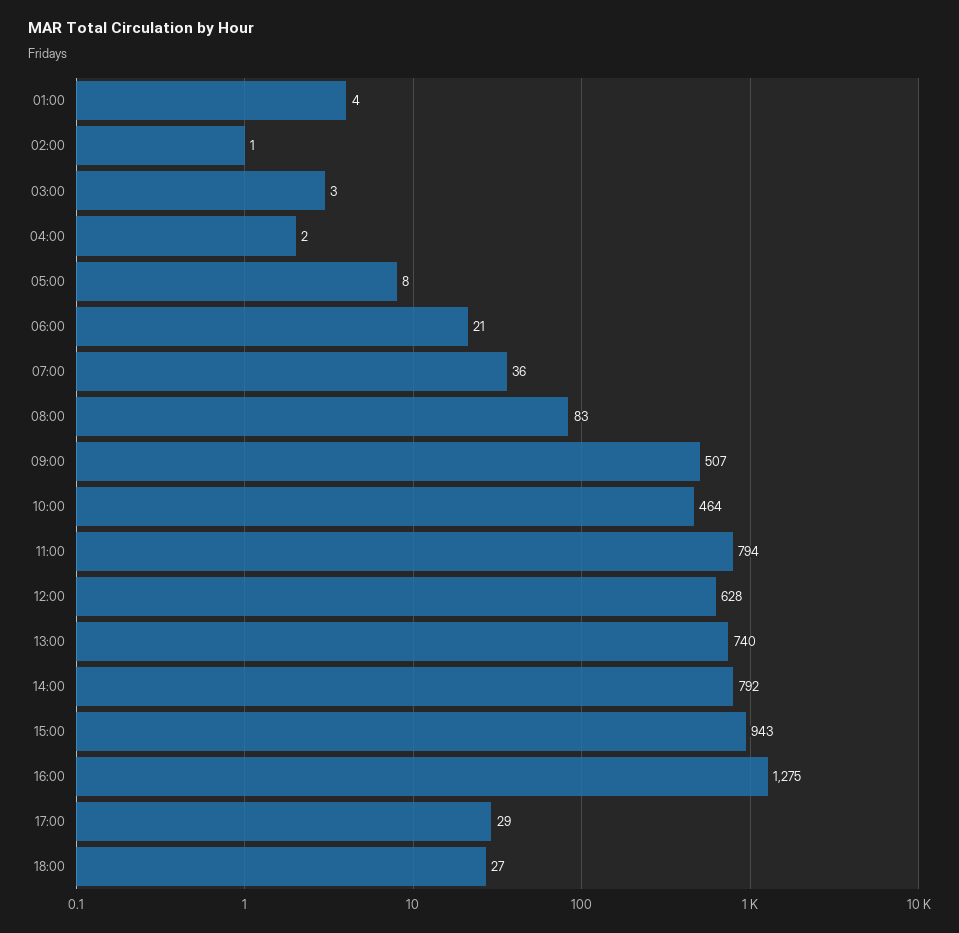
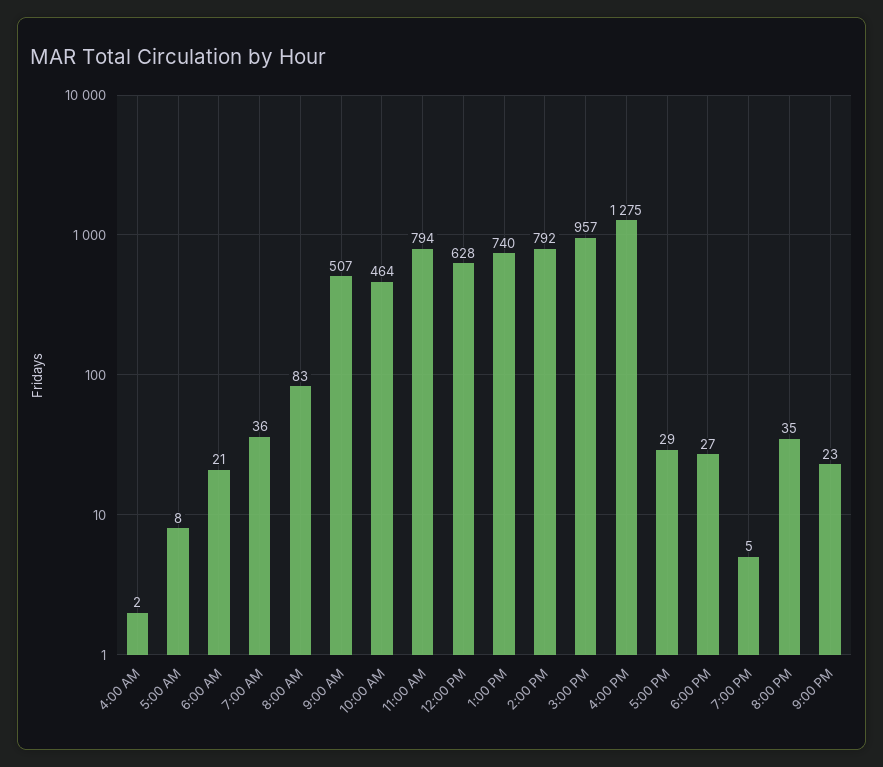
01:00: 4 -> none
02:00: 1 -> none
03:00: 3 -> none
15:00: 943 -> 957
7:00 PM: none -> 5
8:00 PM: none -> 35
9:00 PM: none -> 23

